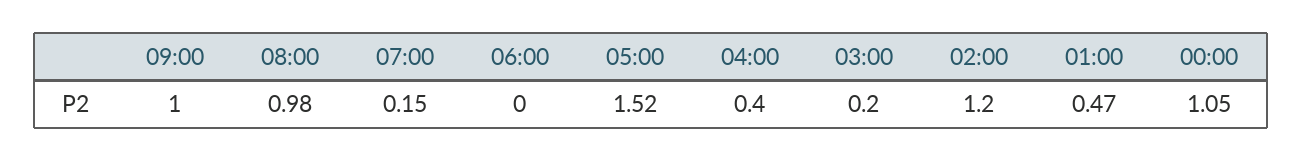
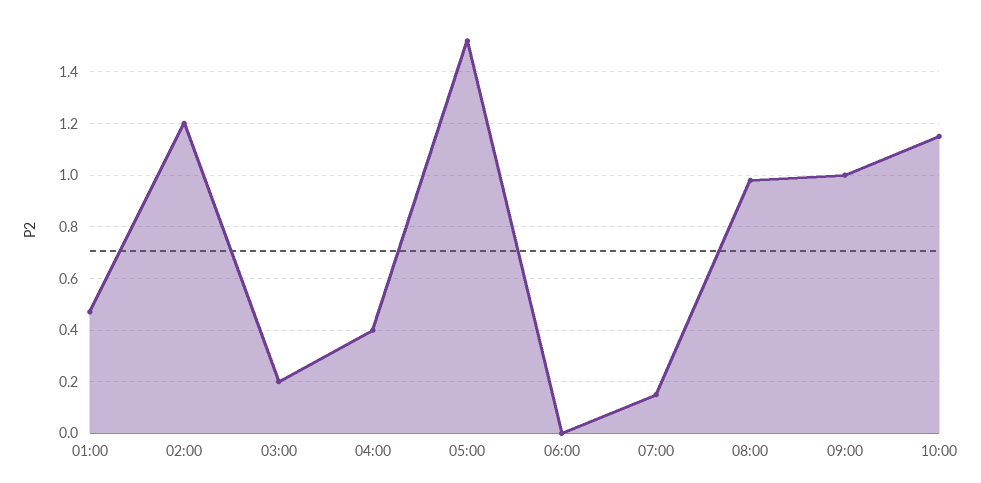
00:00: 1.05 -> none
10:00: none -> 1.15

